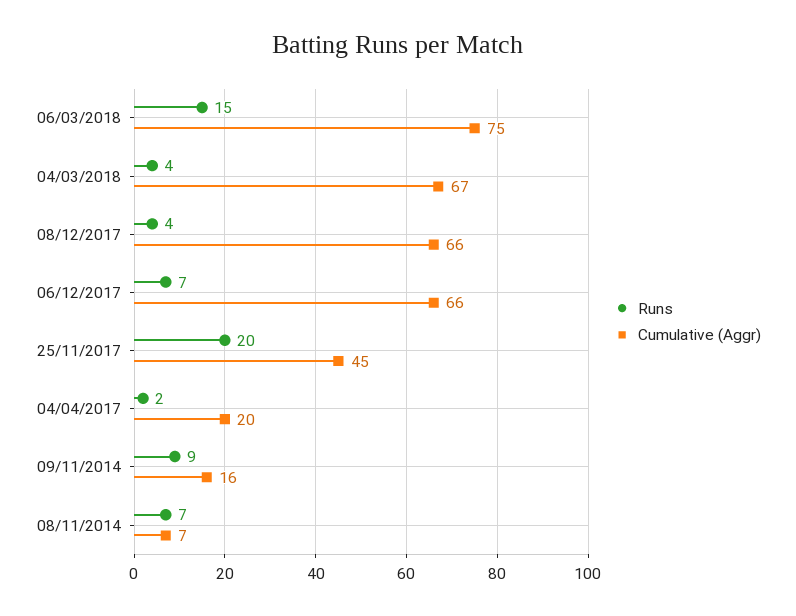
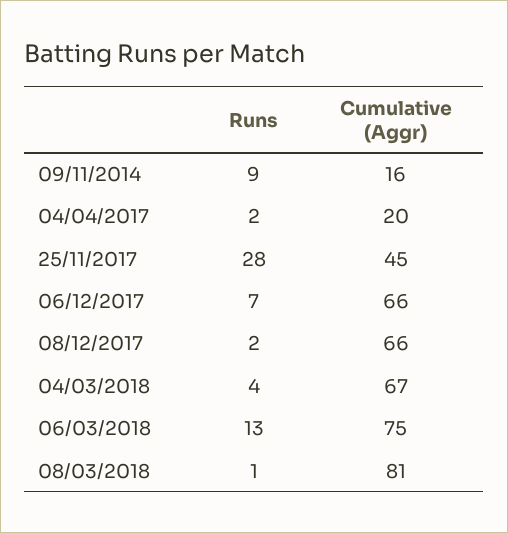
Runs, 06/03/2018: 15 -> 13
Runs, 08/12/2017: 4 -> 2
Runs, 25/11/2017: 20 -> 28
Runs, 08/11/2014: 7 -> none
Cumulative (Aggr), 08/11/2014: 7 -> none
Runs, 08/03/2018: none -> 1
Cumulative (Aggr), 08/03/2018: none -> 81

